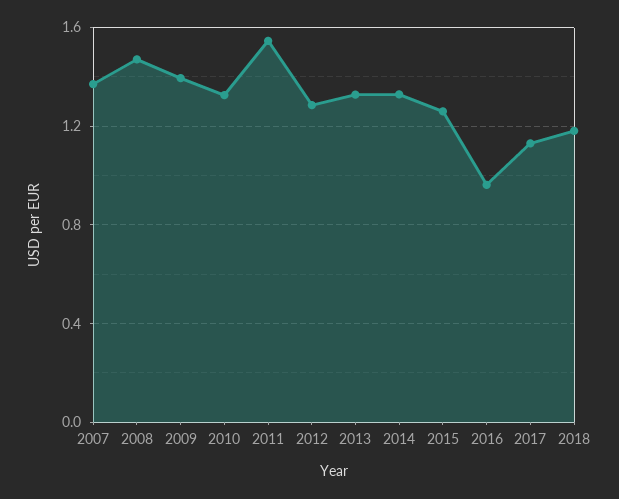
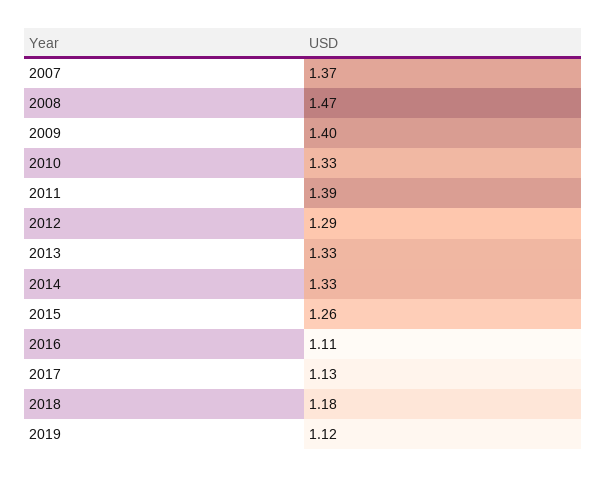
2011: 1.55 -> 1.39
2016: 0.95 -> 1.11
2019: none -> 1.12

